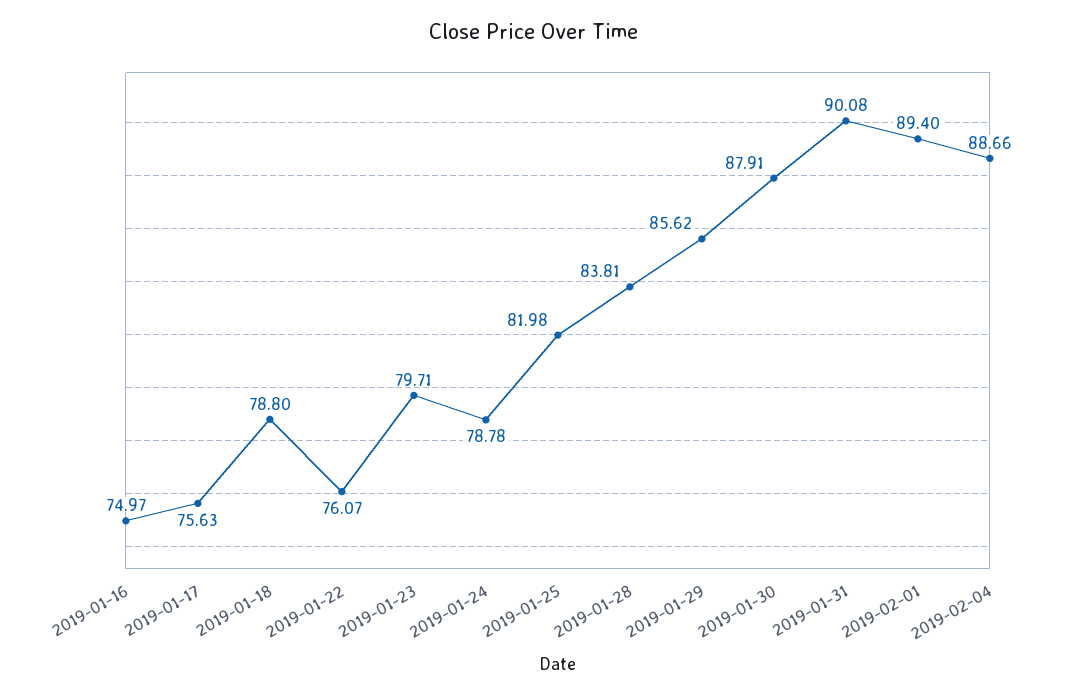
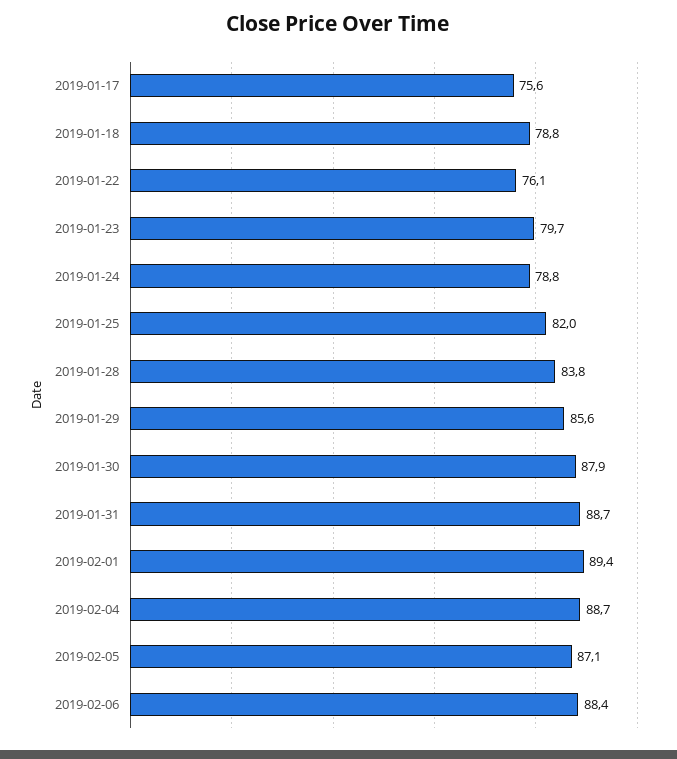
2019-01-16: 74.97 -> none
2019-01-31: 90.08 -> 88.7
2019-02-05: none -> 87.1
2019-02-06: none -> 88.4

